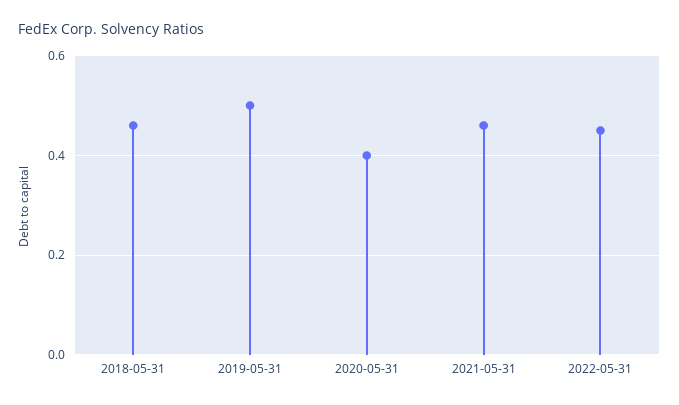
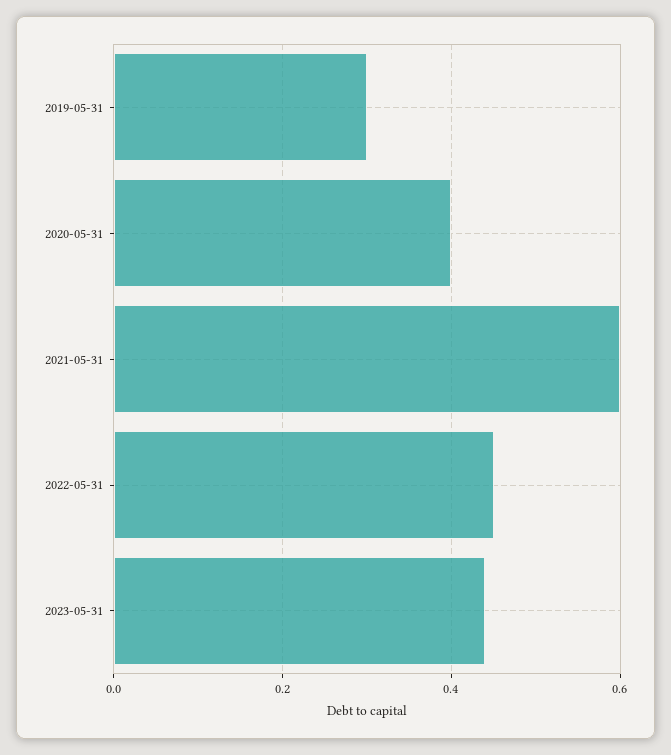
2018-05-31: 0.45 -> none
2019-05-31: 0.5 -> 0.3
2021-05-31: 0.45 -> 0.6
2023-05-31: none -> 0.45

